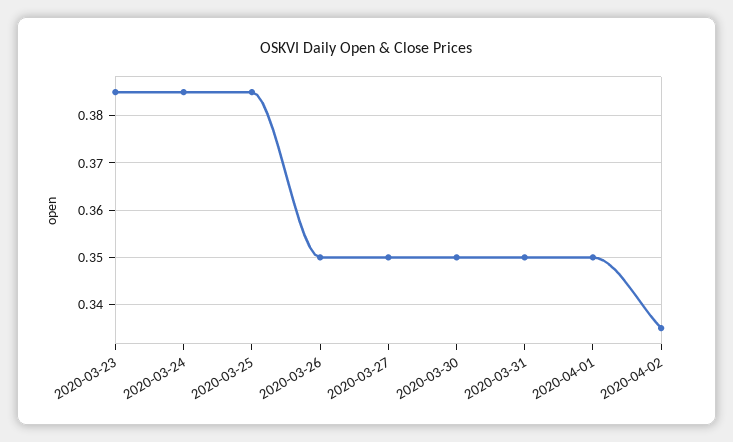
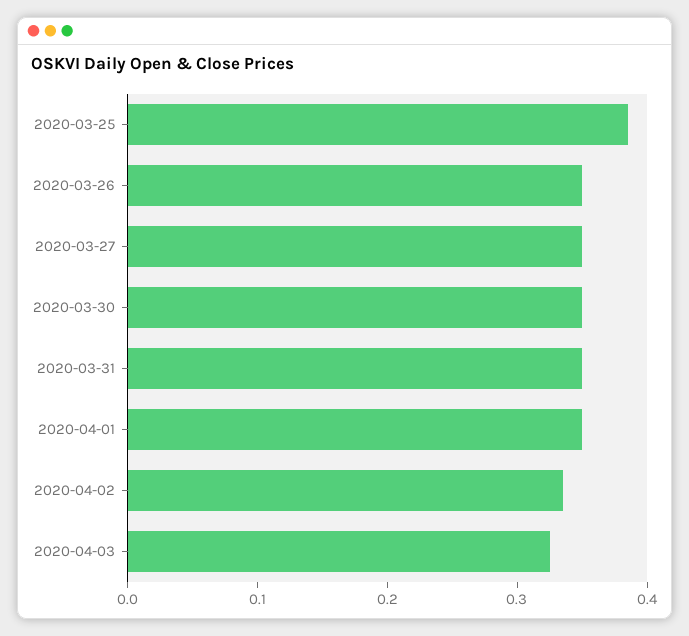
2020-03-23: 0.385 -> none
2020-03-24: 0.385 -> none
2020-04-03: none -> 0.32

